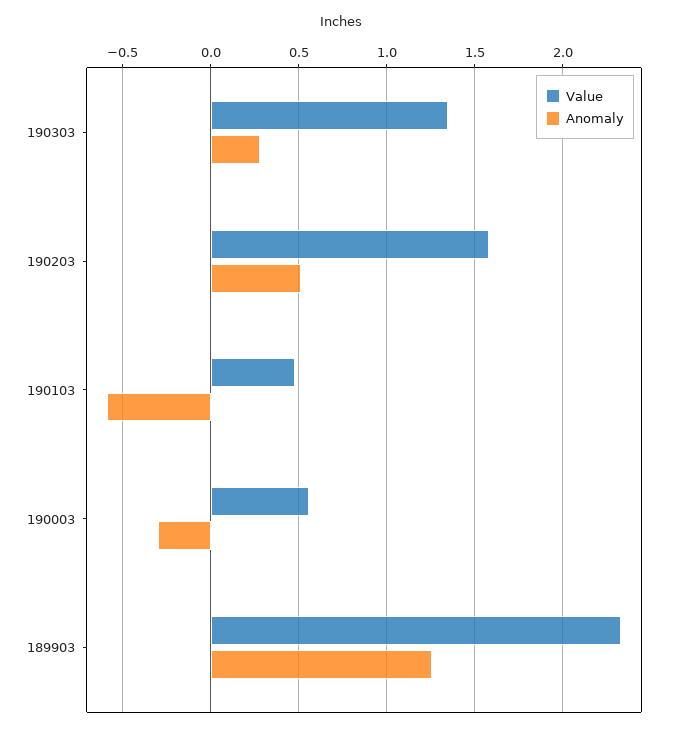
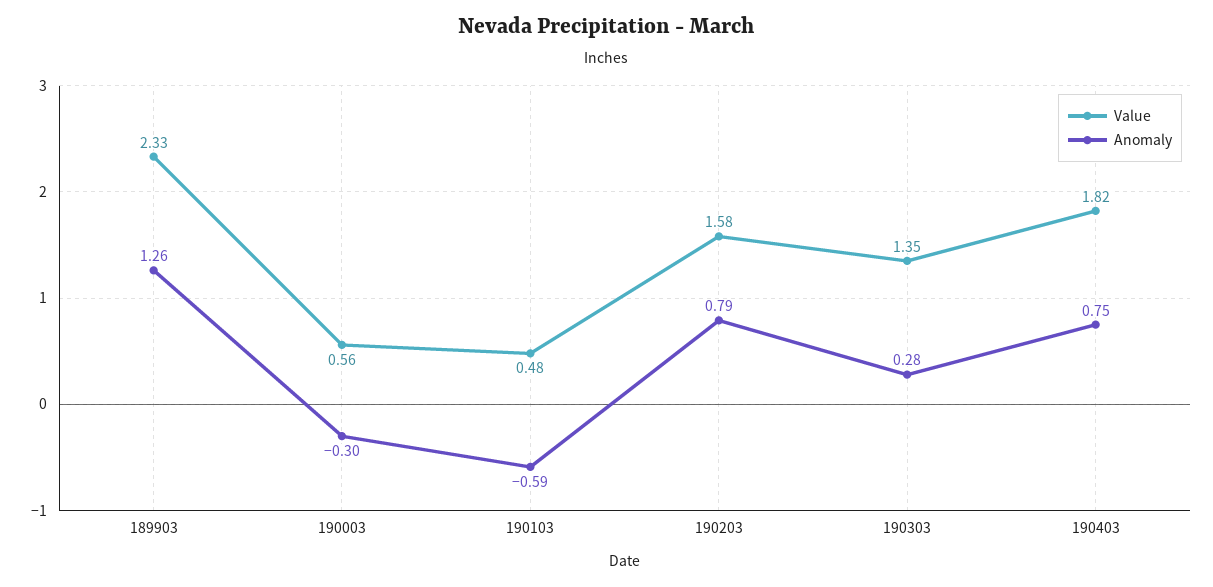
Anomaly, 190203: 0.5 -> 0.79
Value, 190403: none -> 1.82
Anomaly, 190403: none -> 0.75

